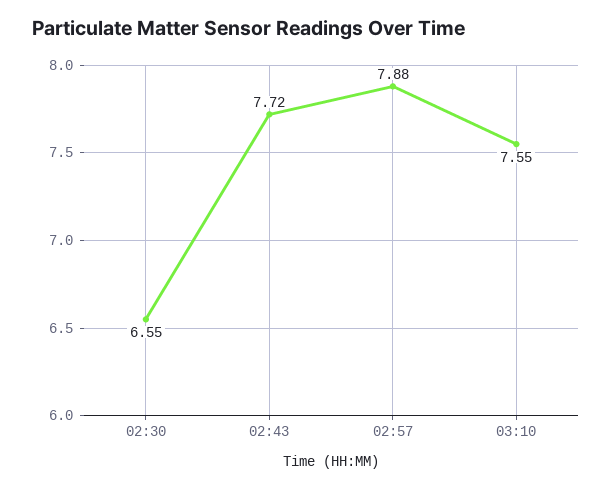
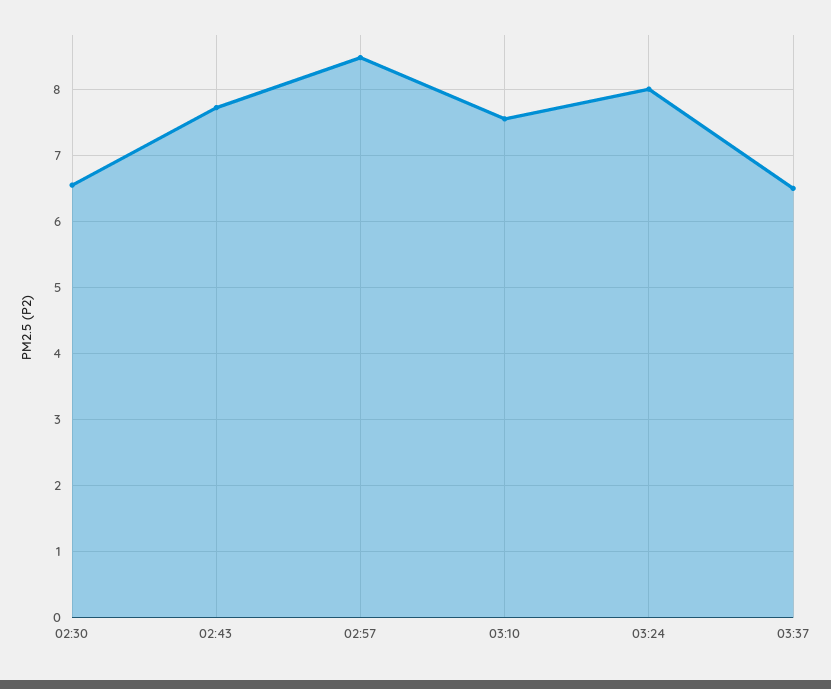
02:57: 7.88 -> 8.5
03:24: none -> 8
03:37: none -> 6.5

